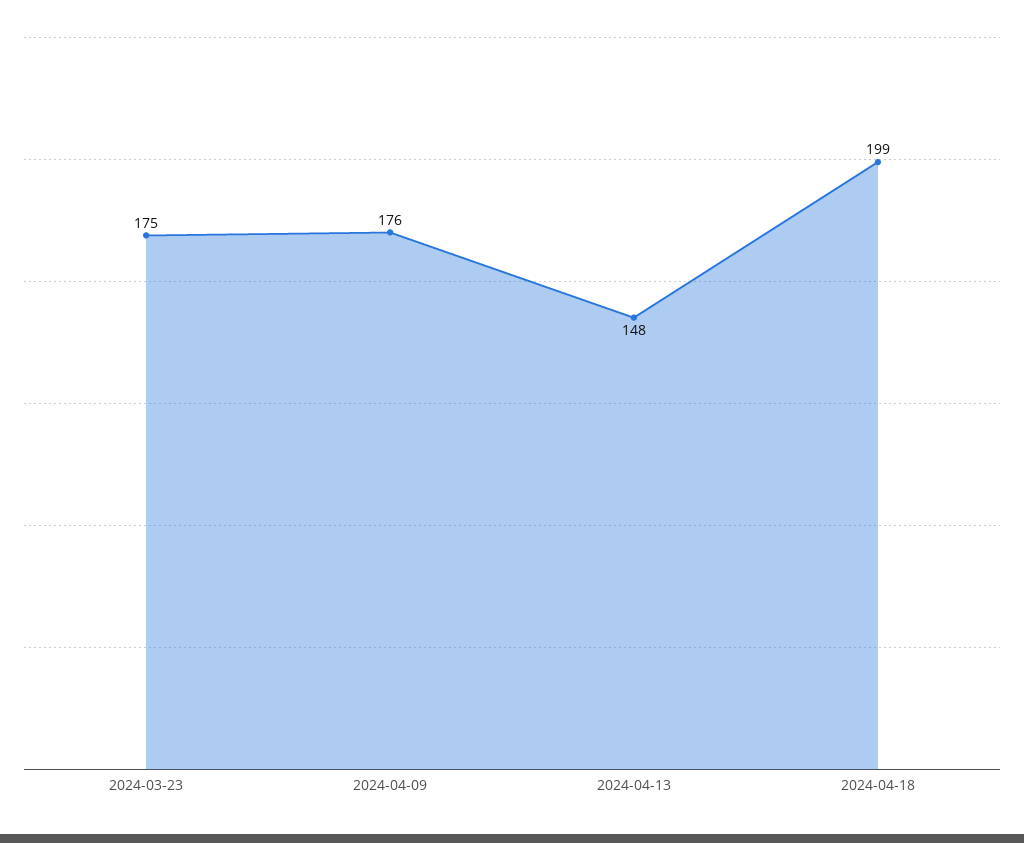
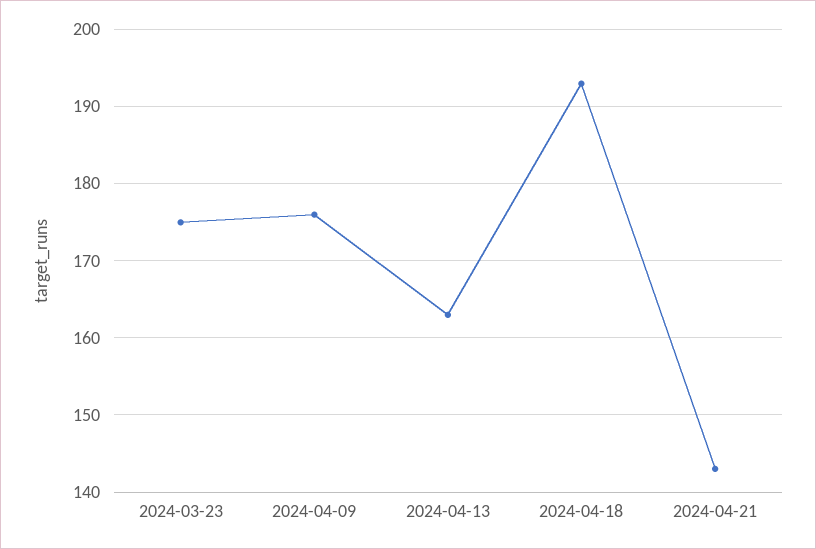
2024-04-13: 148 -> 163
2024-04-18: 199 -> 193
2024-04-21: none -> 143

